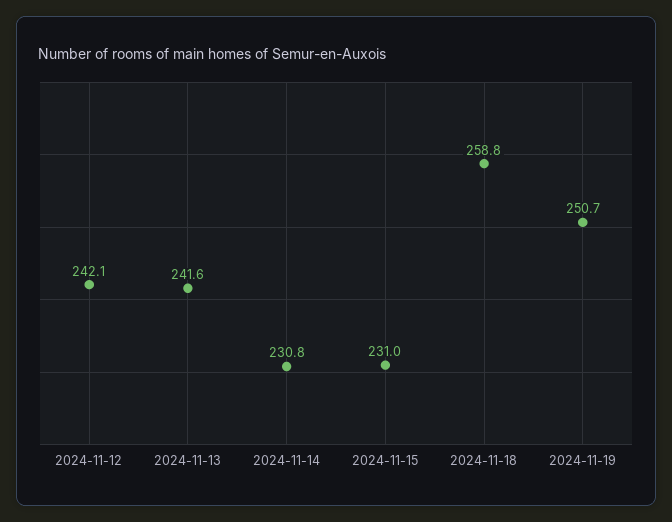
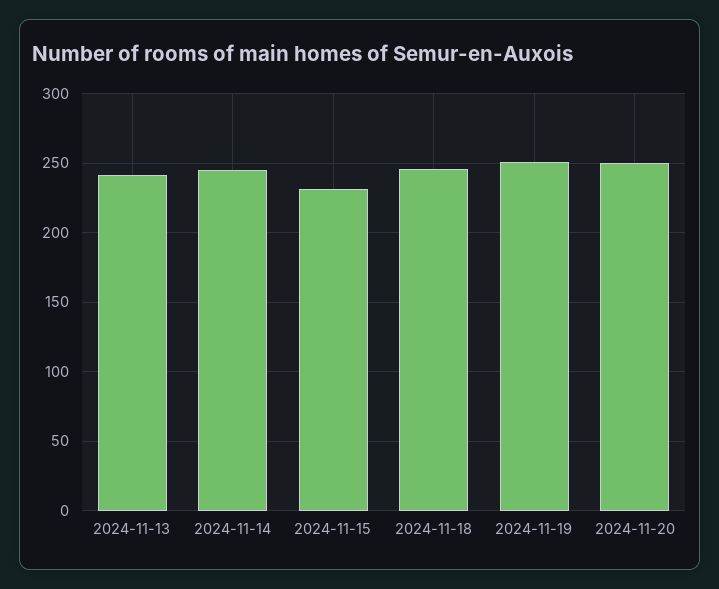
2024-11-12: 242.1 -> none
2024-11-14: 230.8 -> 245
2024-11-18: 258.8 -> 245
2024-11-20: none -> 250

